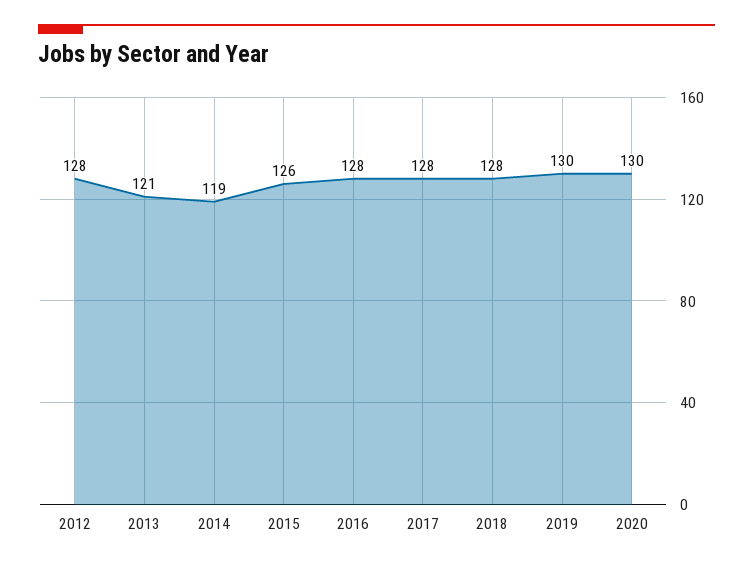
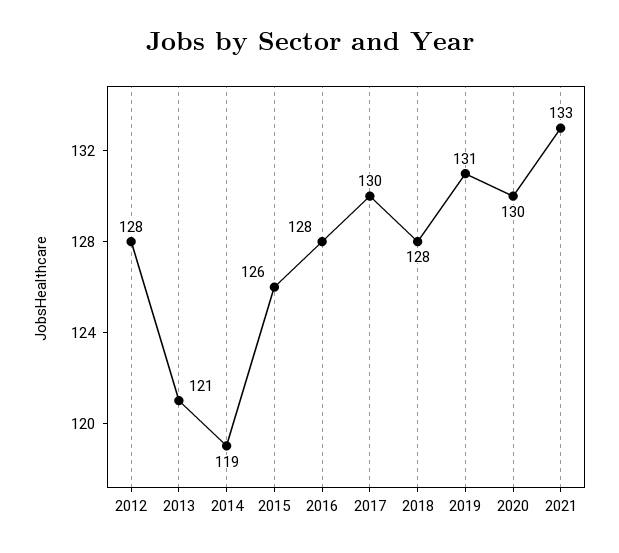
2017: 128 -> 130
2019: 130 -> 131
2021: none -> 133

